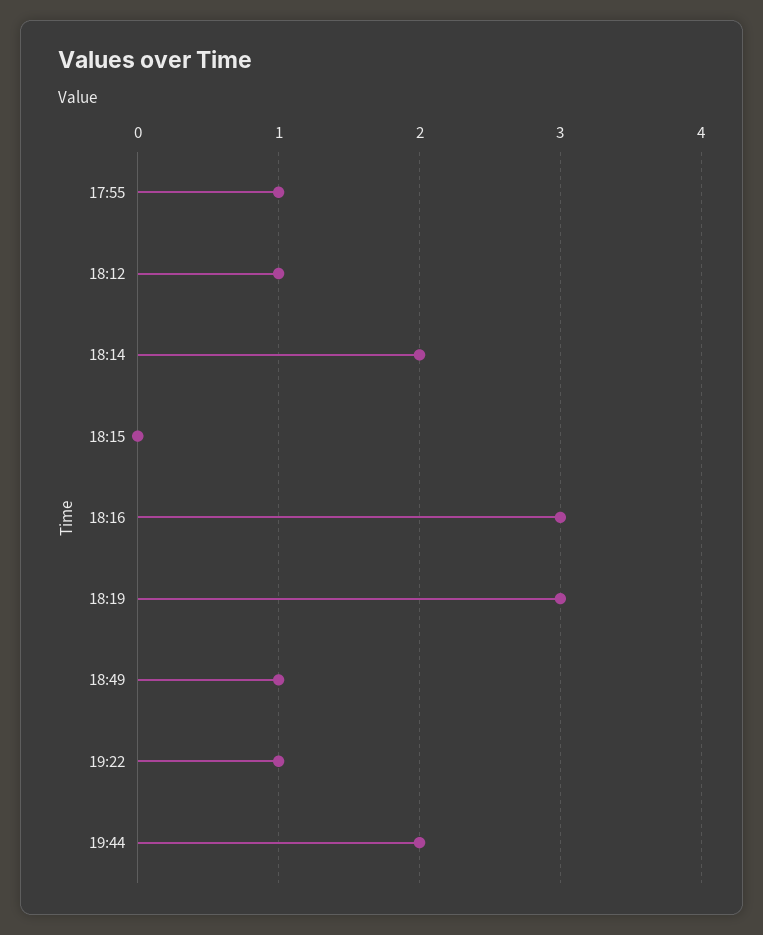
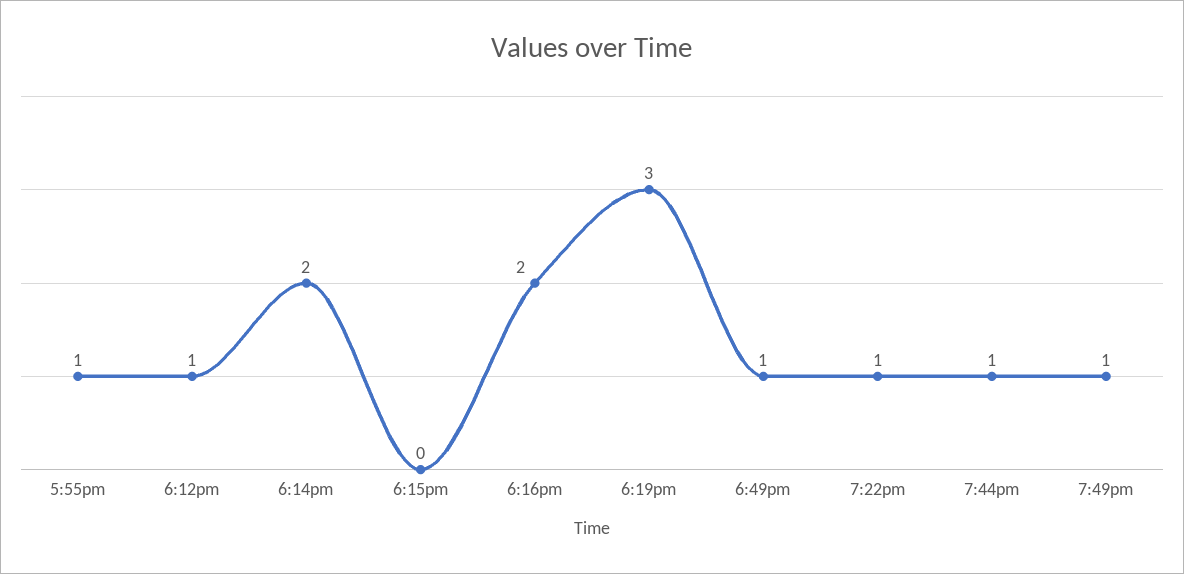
18:16: 3 -> 2
19:44: 2 -> 1
7:49pm: none -> 1

